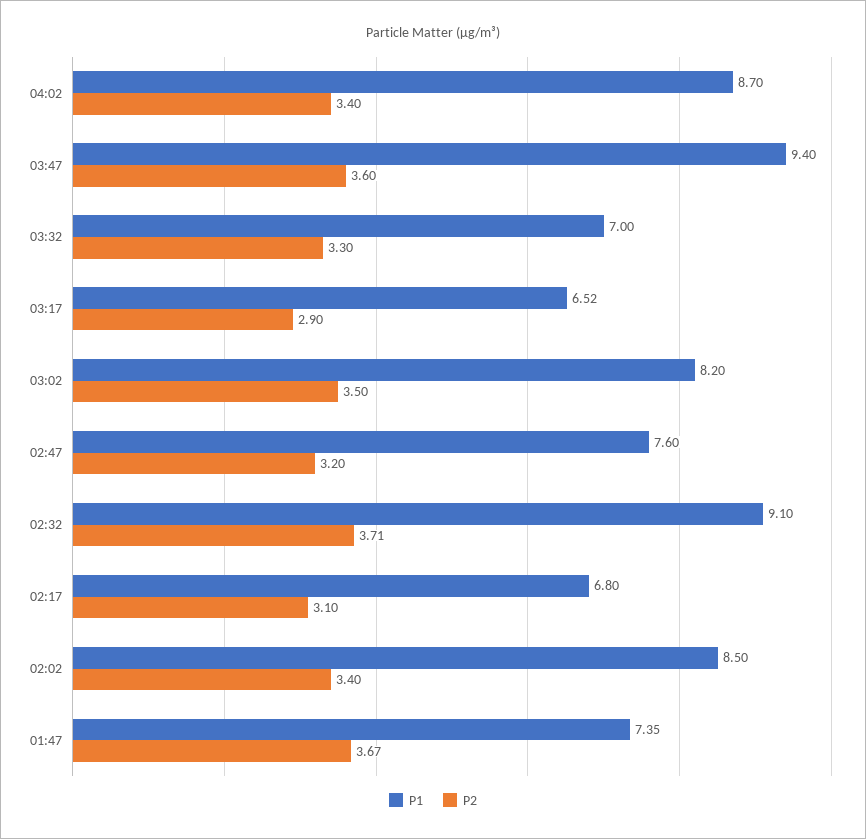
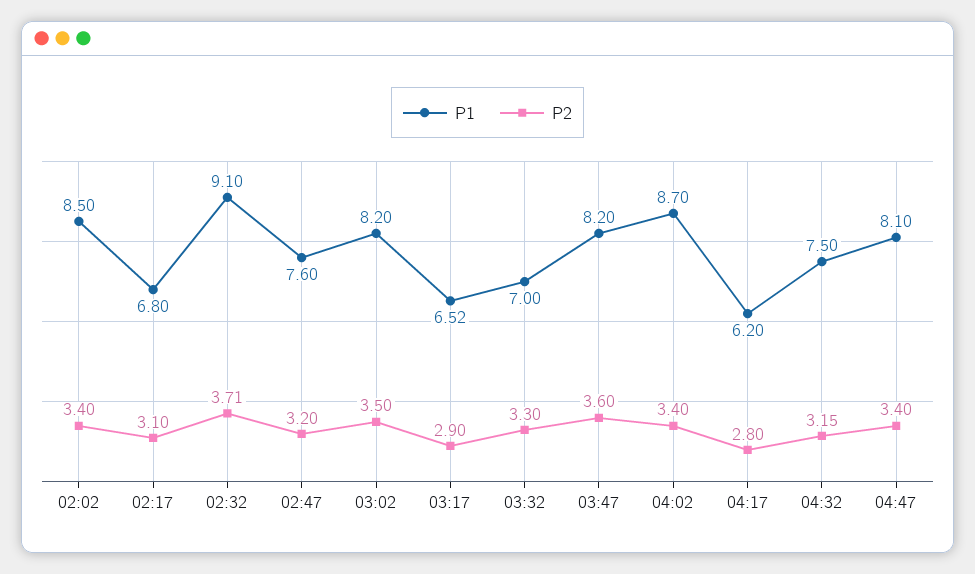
P1, 03:47: 9.4 -> 8.2
P1, 01:47: 7.35 -> none
P2, 01:47: 3.67 -> none
P1, 04:17: none -> 6.2
P2, 04:17: none -> 2.8
P1, 04:32: none -> 7.5
P2, 04:32: none -> 3.15
P1, 04:47: none -> 8.1
P2, 04:47: none -> 3.4

